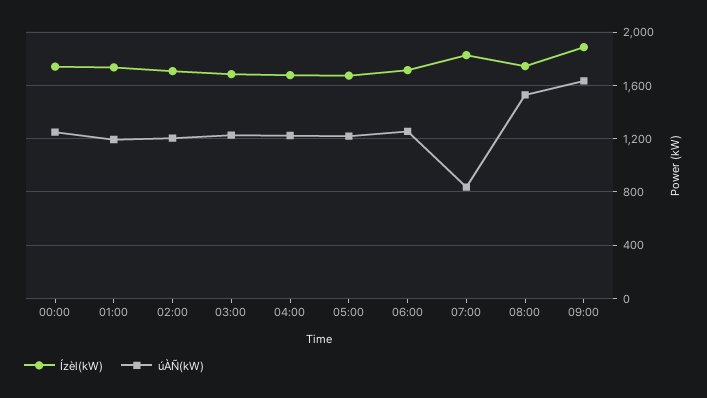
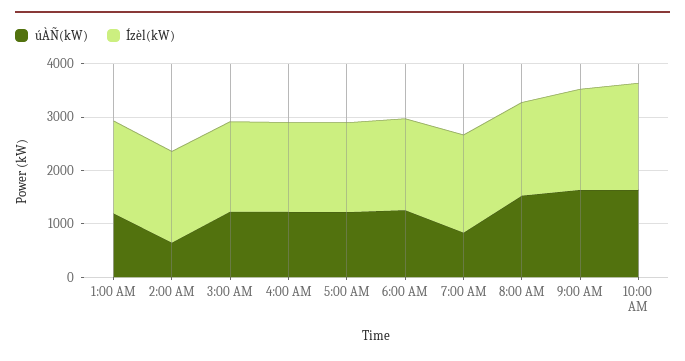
Ízèl(kW), 00:00: 1750 -> none
úÀÑ(kW), 00:00: 1250 -> none
úÀÑ(kW), 02:00: 1200 -> 600
úÀÑ(kW), 10:00 AM: none -> 1600
Ízèl(kW), 10:00 AM: none -> 2000

